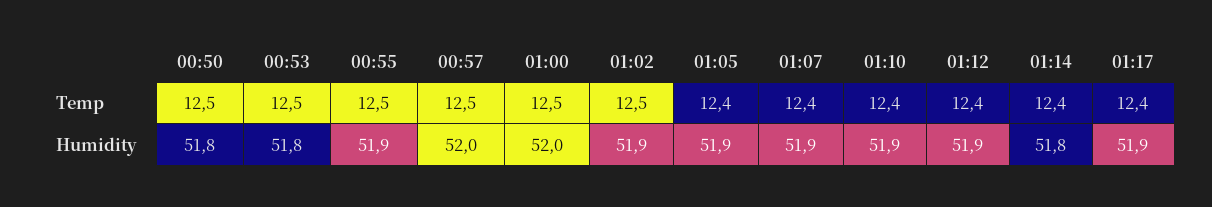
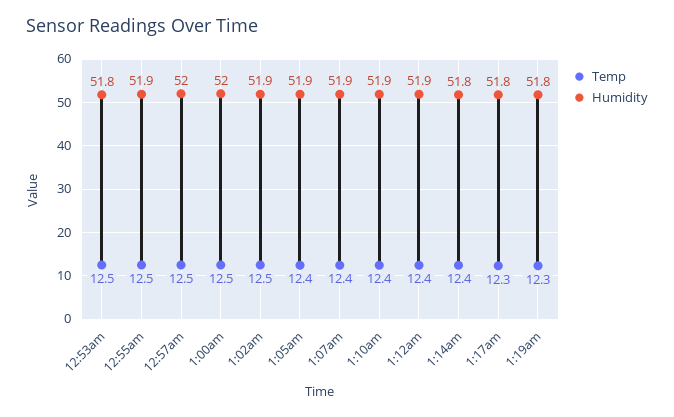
Temp, 00:50: 12.5 -> none
Temp, 01:17: 12.4 -> 12.3
Humidity, 00:50: 51.8 -> none
Humidity, 01:17: 51.9 -> 51.8
Temp, 1:19am: none -> 12.3
Humidity, 1:19am: none -> 51.8

